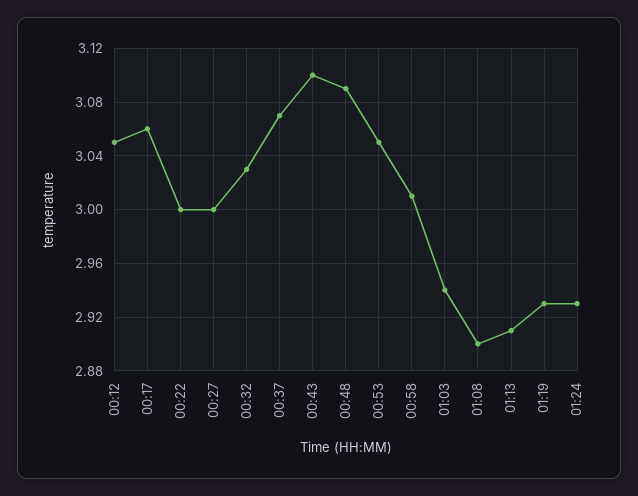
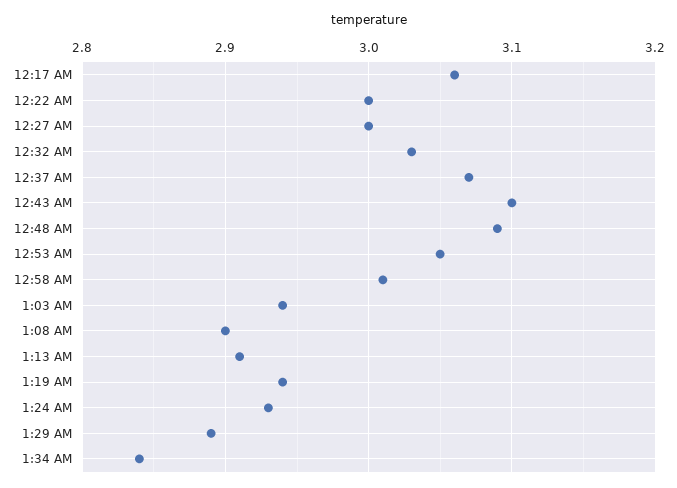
00:12: 3.05 -> none
01:19: 2.93 -> 2.94
1:29 AM: none -> 2.89
1:34 AM: none -> 2.84

